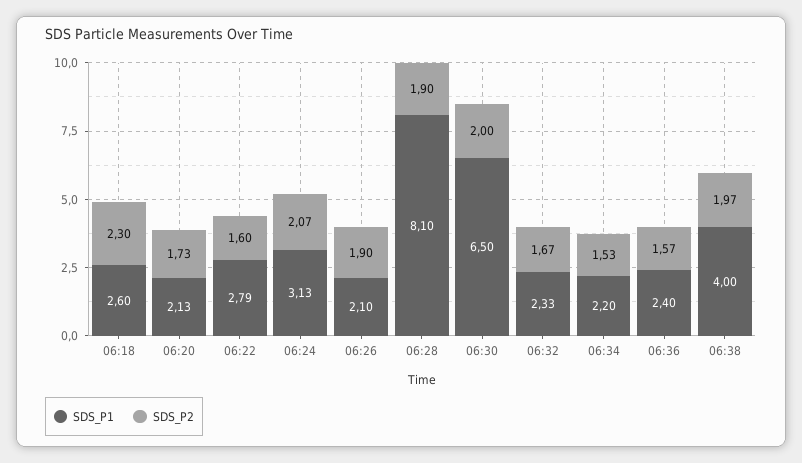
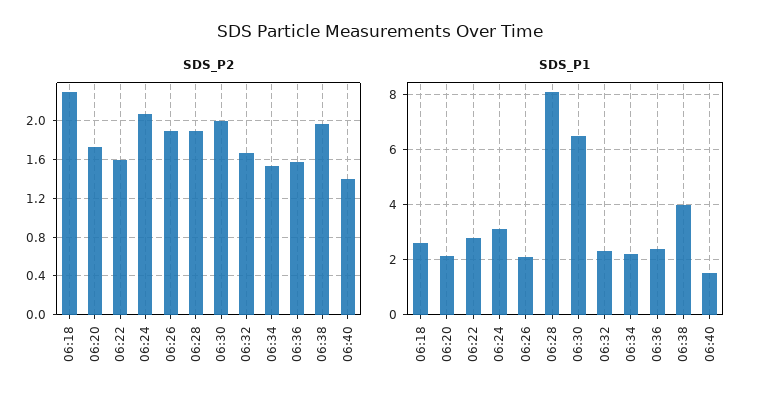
SDS_P2, 06:40: none -> 1.4
SDS_P1, 06:40: none -> 1.5

